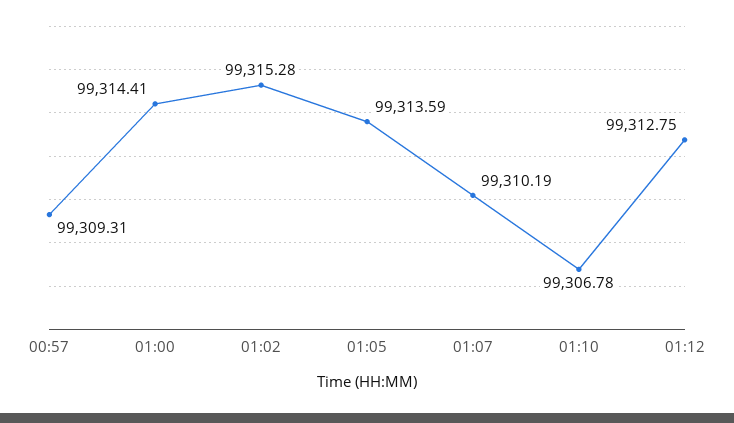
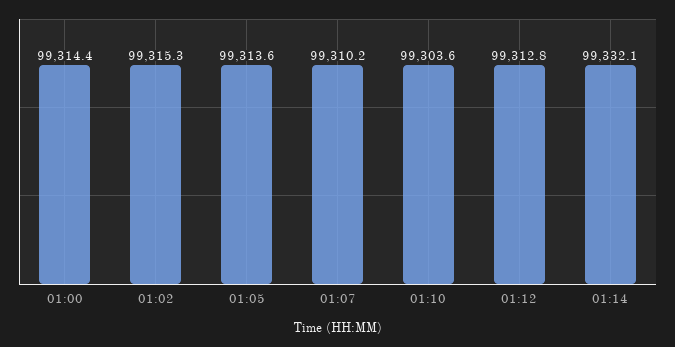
00:57: 99309.31 -> none
01:10: 99306.78 -> 99303.6
01:14: none -> 99332.1

